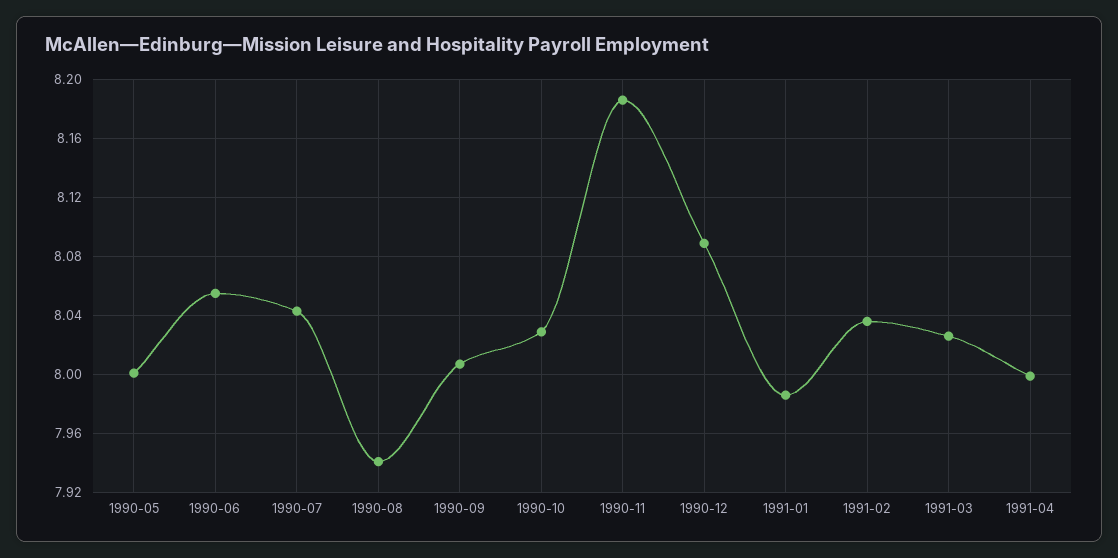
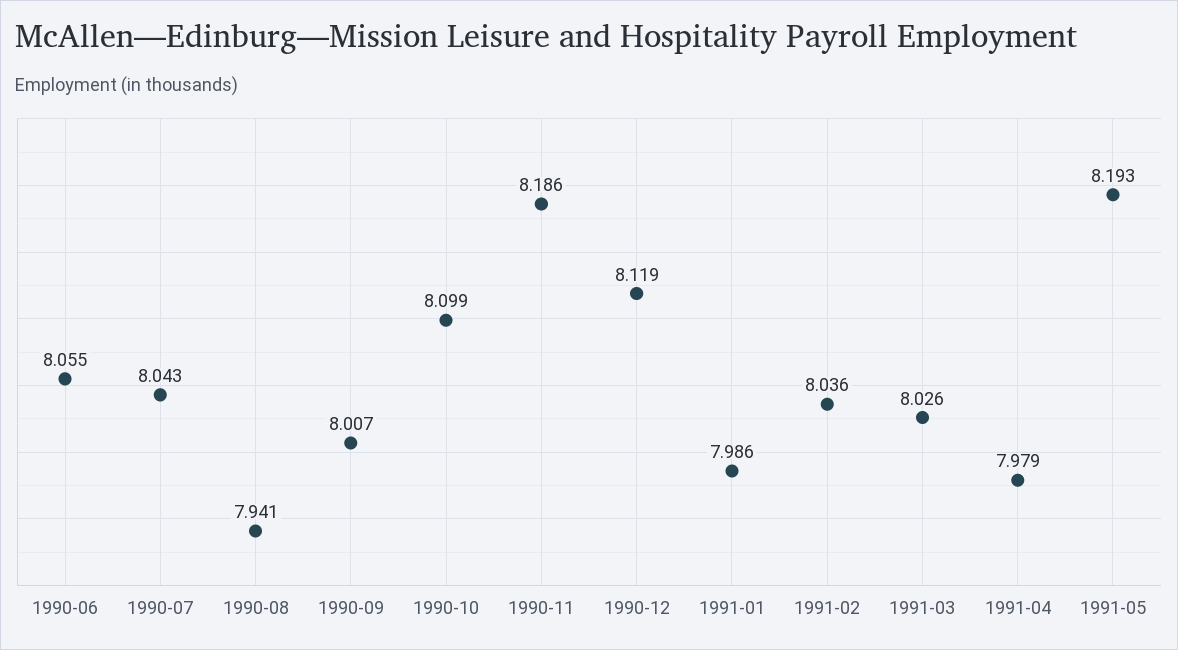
1990-05: 8 -> none
1990-10: 8.03 -> 8.099
1990-12: 8.09 -> 8.119
1991-04: 8 -> 7.979
1991-05: none -> 8.193

